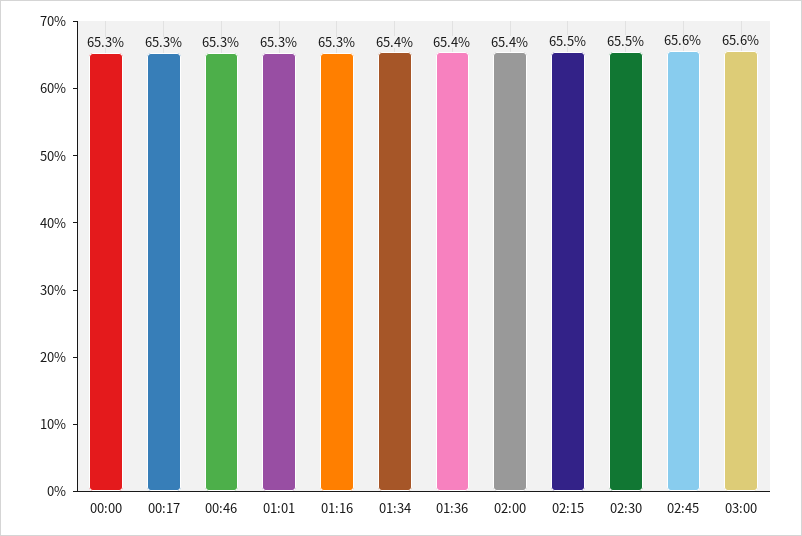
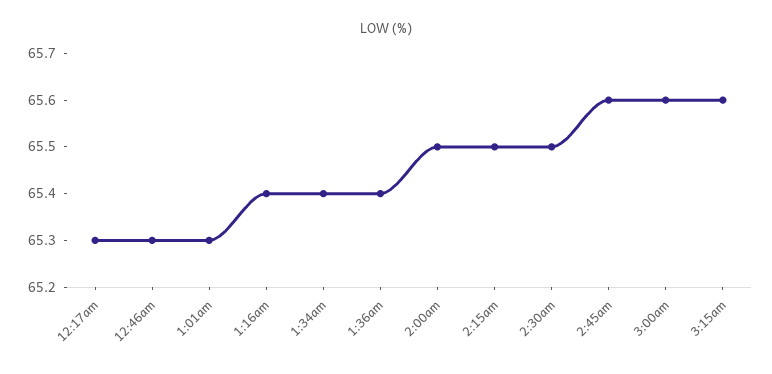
00:00: 65.3 -> none
01:16: 65.3 -> 65.4
02:00: 65.4 -> 65.5
3:15am: none -> 65.6

